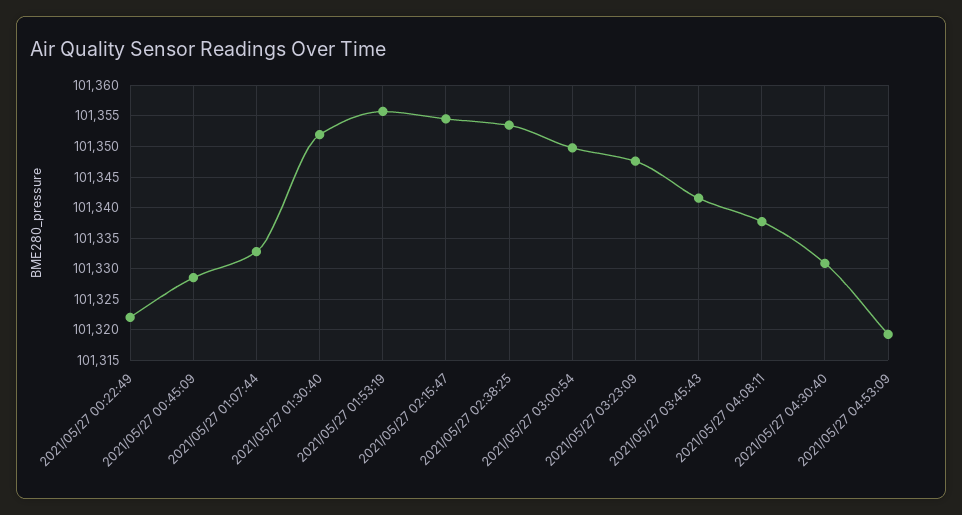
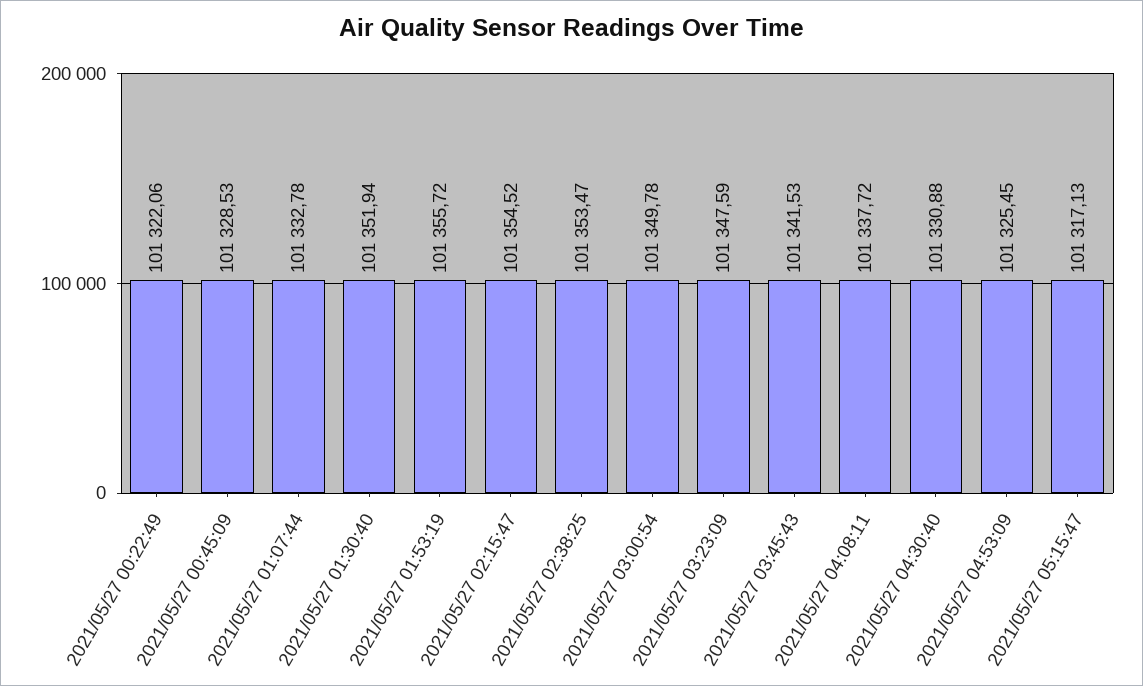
2021/05/27 04:53:09: 101319 -> 101325.45
2021/05/27 05:15:47: none -> 101317.13

